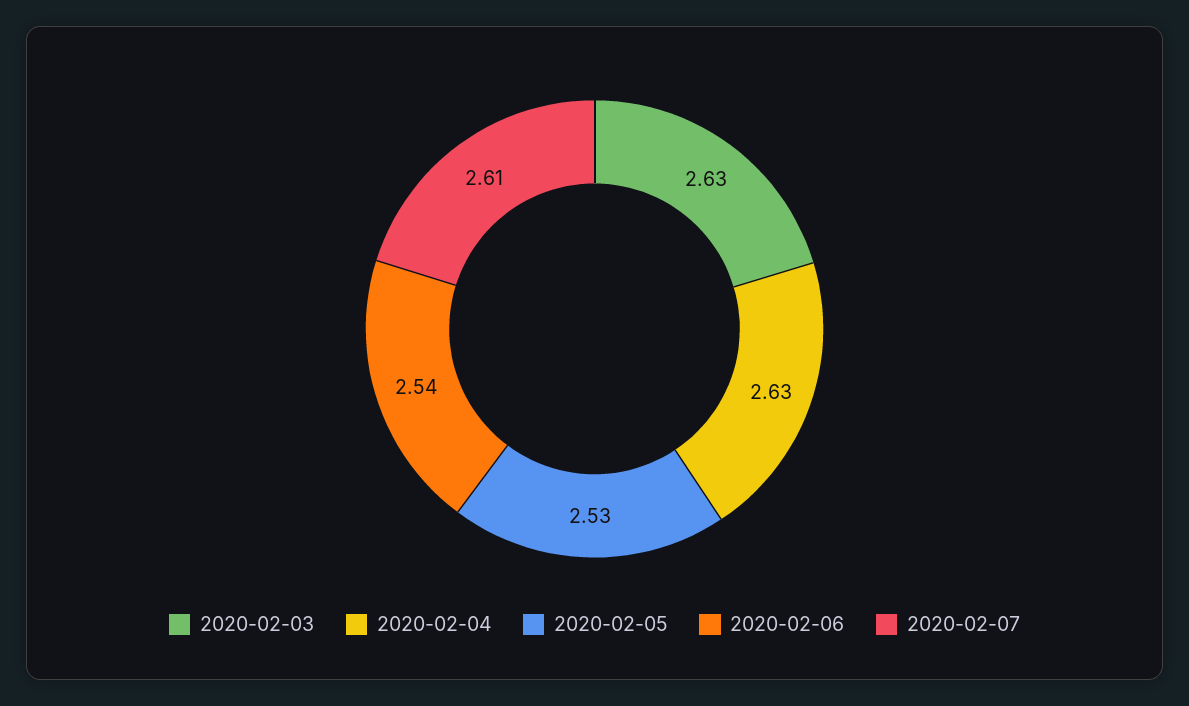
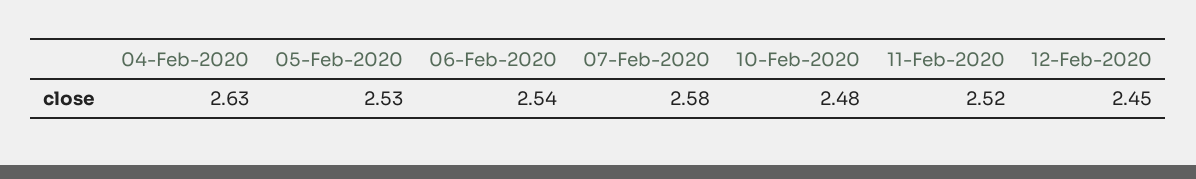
2020-02-03: 2.63 -> none
2020-02-07: 2.61 -> 2.58
10-Feb-2020: none -> 2.48
11-Feb-2020: none -> 2.52
12-Feb-2020: none -> 2.45

